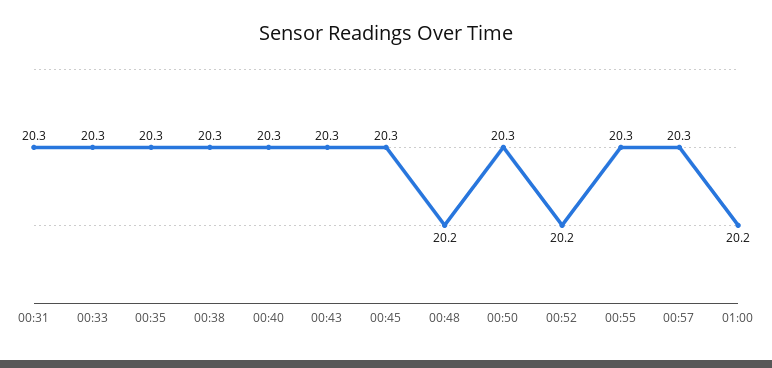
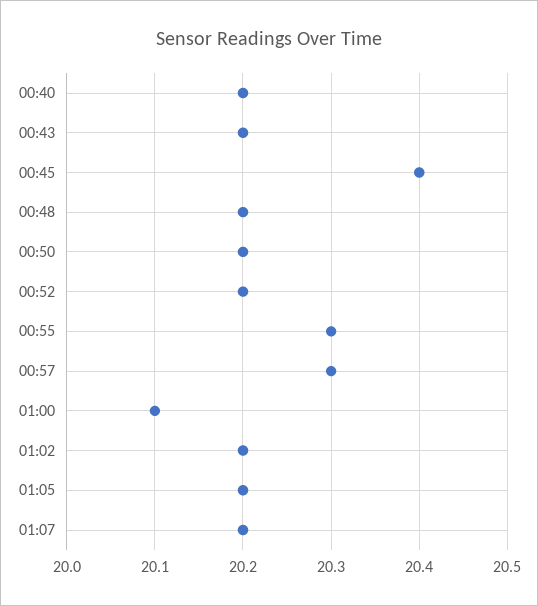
00:31: 20.3 -> none
00:33: 20.3 -> none
00:35: 20.3 -> none
00:38: 20.3 -> none
00:40: 20.3 -> 20.2
00:43: 20.3 -> 20.2
00:45: 20.3 -> 20.4
00:50: 20.3 -> 20.2
01:00: 20.2 -> 20.1
01:02: none -> 20.2
01:05: none -> 20.2
01:07: none -> 20.2

